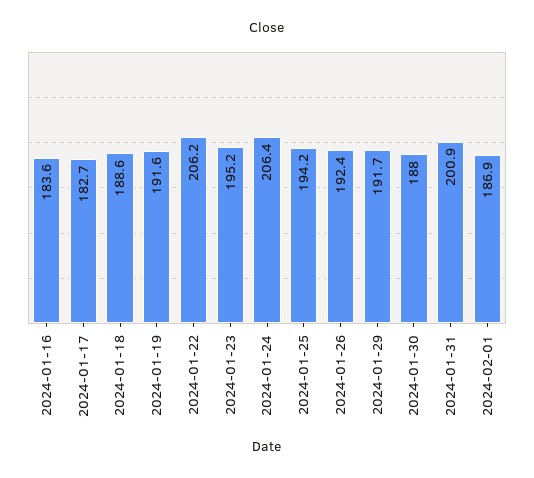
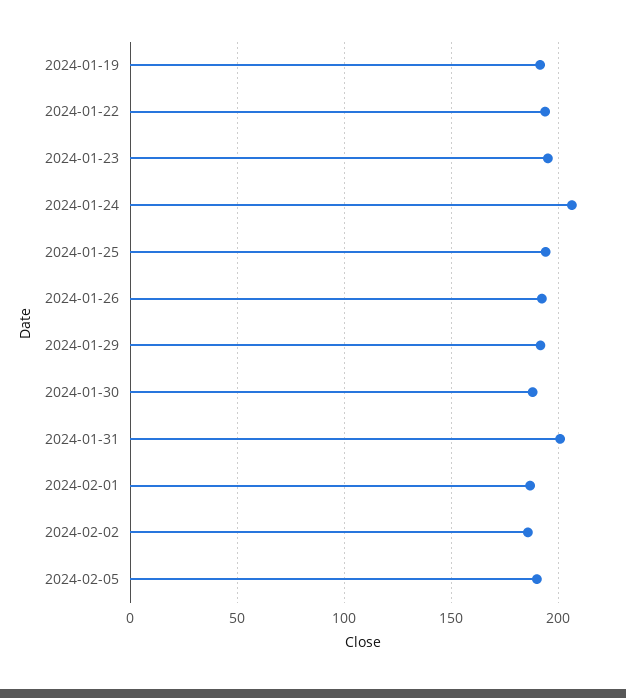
2024-01-16: 183.6 -> none
2024-01-17: 182.7 -> none
2024-01-18: 188.6 -> none
2024-01-22: 206.2 -> 195
2024-02-02: none -> 185
2024-02-05: none -> 190

